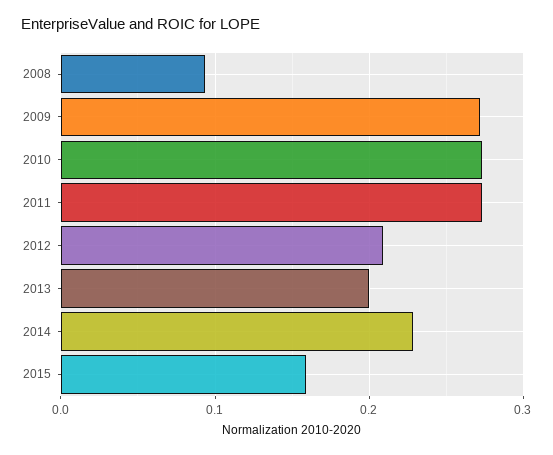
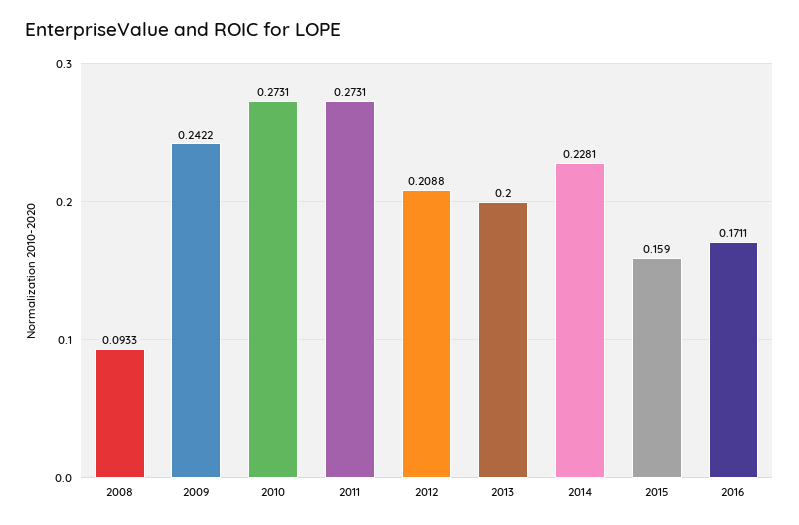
2009: 0.27 -> 0.2422
2016: none -> 0.1711

